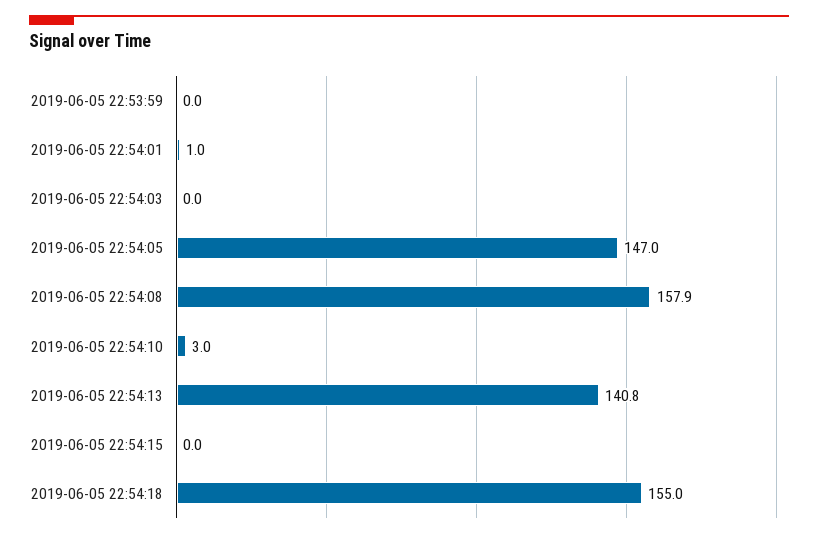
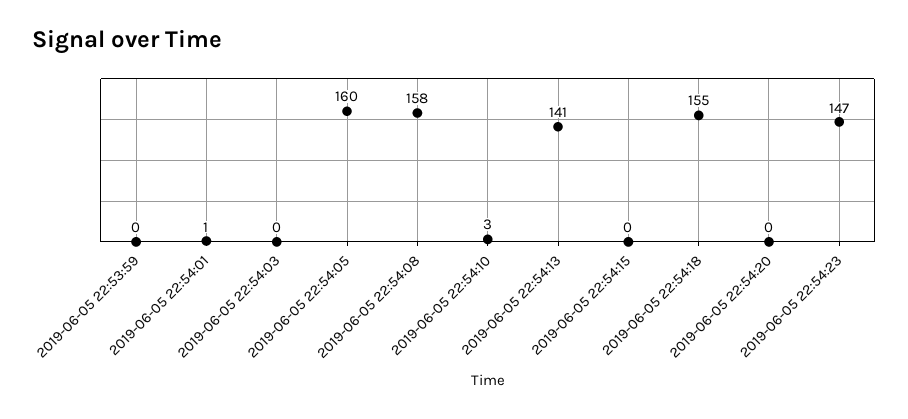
2019-06-05 22:54:05: 147 -> 160
2019-06-05 22:54:20: none -> 0
2019-06-05 22:54:23: none -> 147

